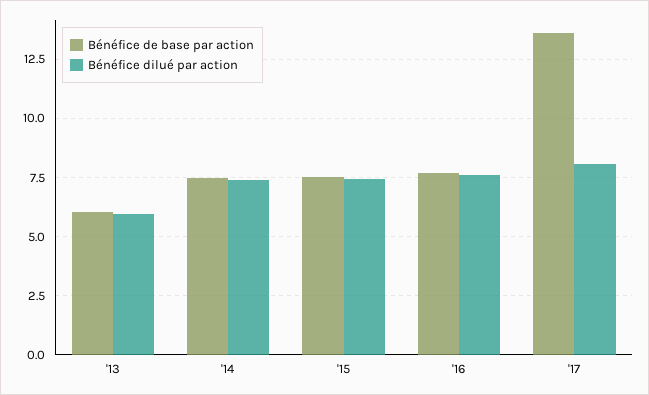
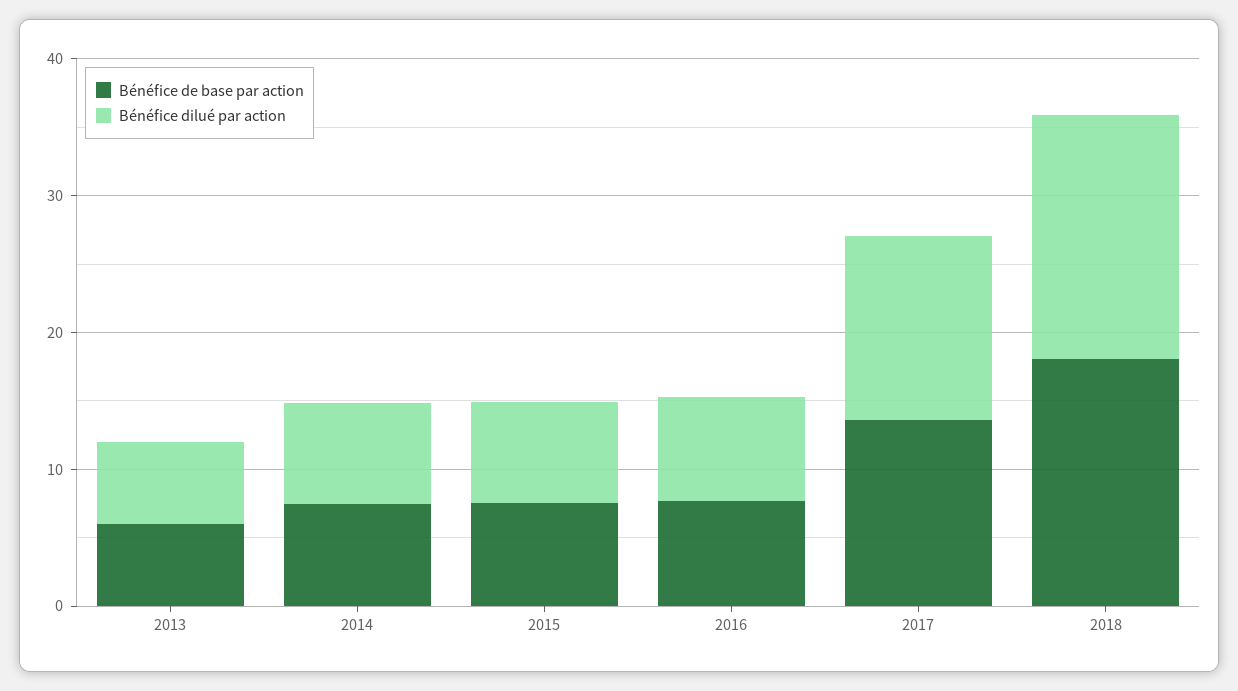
Bénéfice dilué par action, '17: 8 -> 14
Bénéfice de base par action, 2018: none -> 18
Bénéfice dilué par action, 2018: none -> 18

